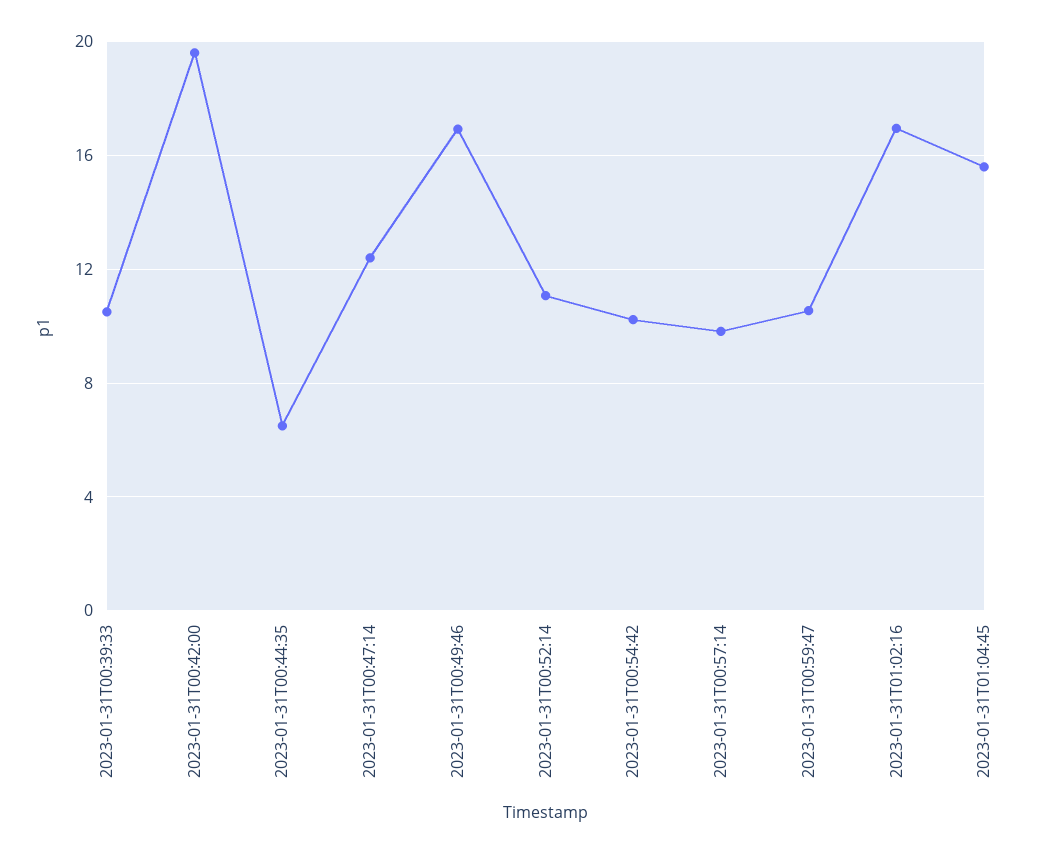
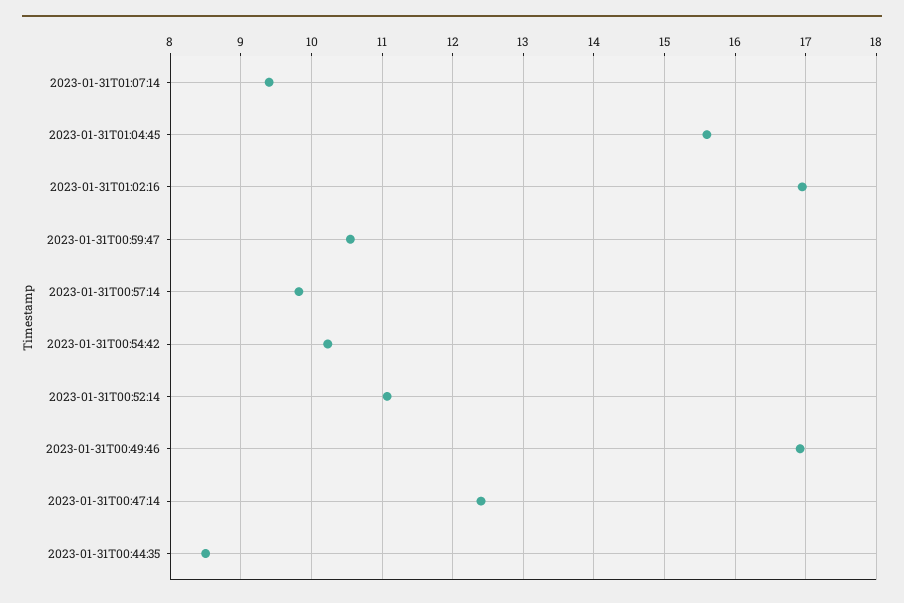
2023-01-31T00:39:33: 10.5 -> none
2023-01-31T00:42:00: 19.5 -> none
2023-01-31T00:44:35: 6.5 -> 8.5
2023-01-31T01:07:14: none -> 9.4

